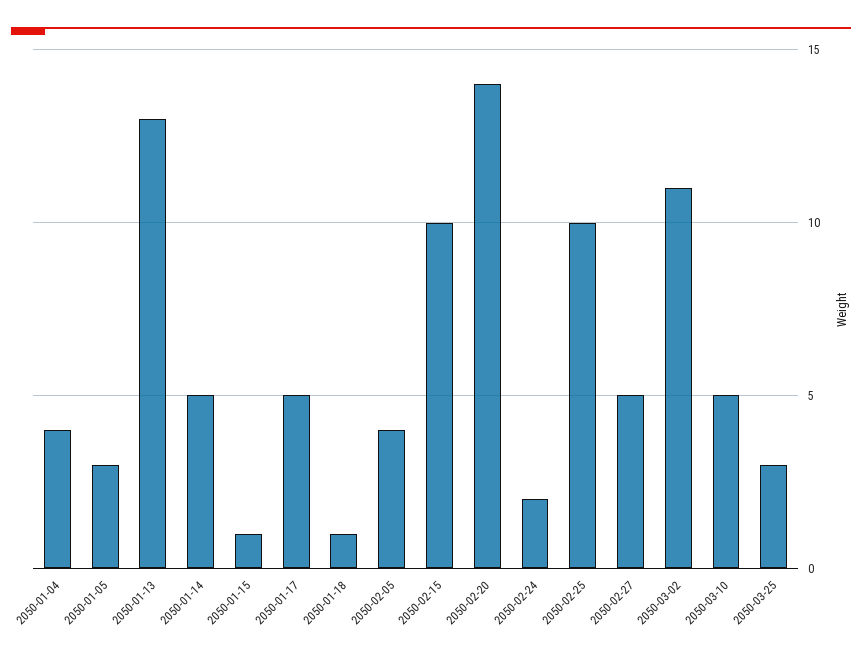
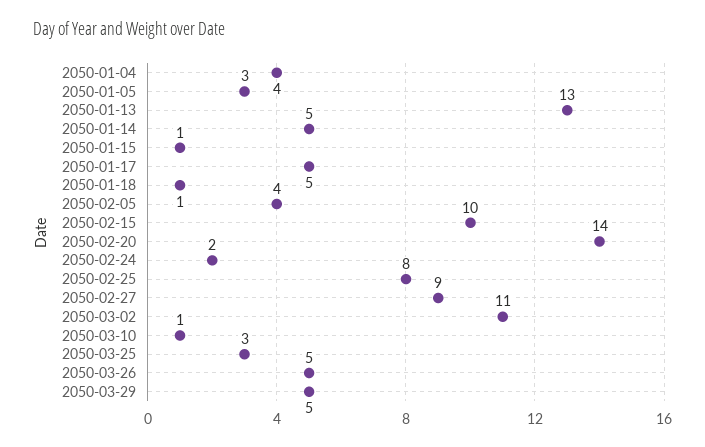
2050-02-25: 10 -> 8
2050-02-27: 5 -> 9
2050-03-10: 5 -> 1
2050-03-26: none -> 5
2050-03-29: none -> 5

